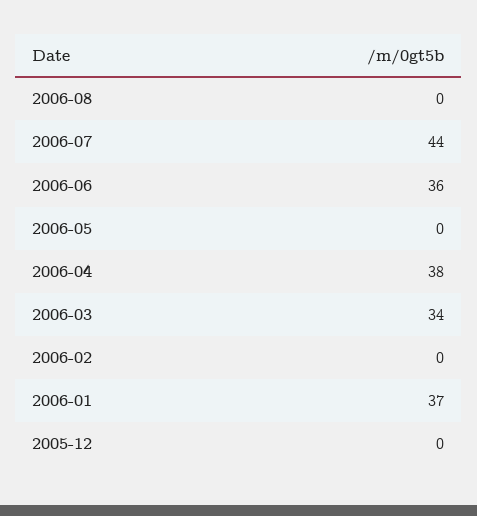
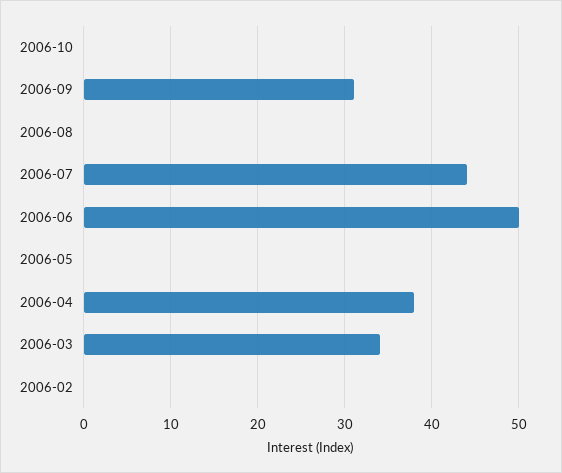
2006-06: 36 -> 50
2006-01: 37 -> none
2005-12: 0 -> none
2006-10: none -> 0
2006-09: none -> 31

